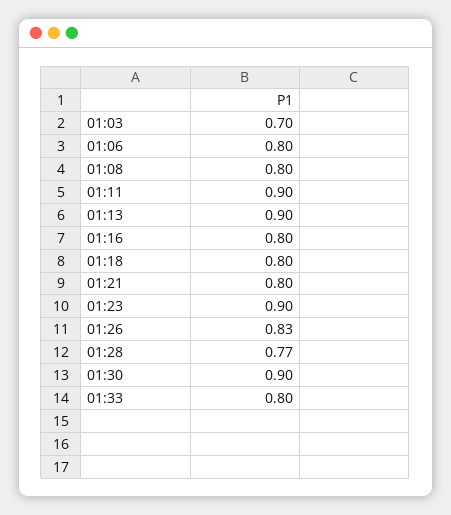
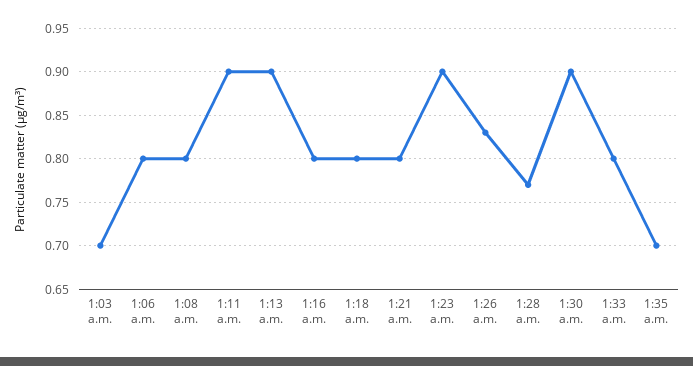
1:35 a.m.: none -> 0.7

